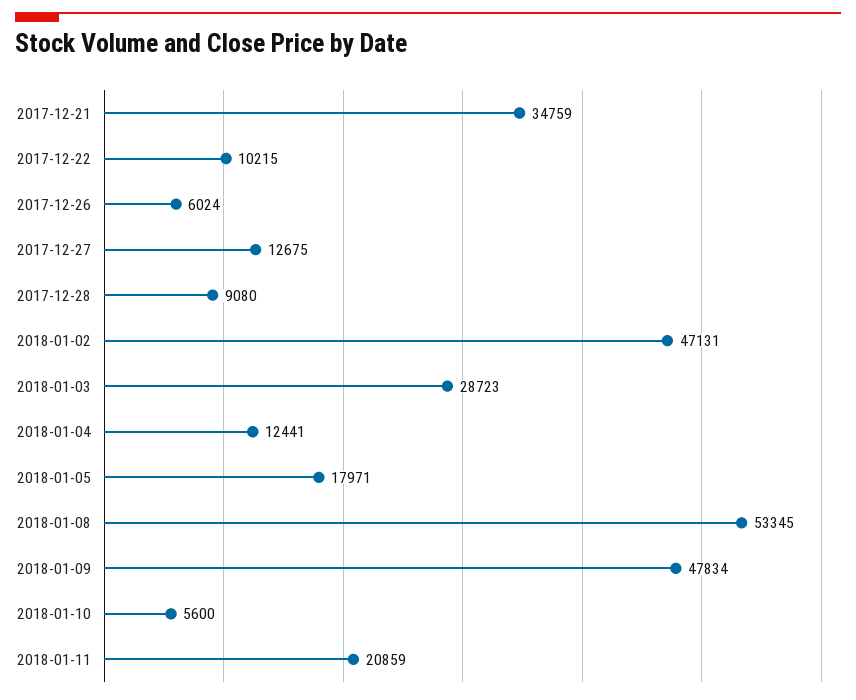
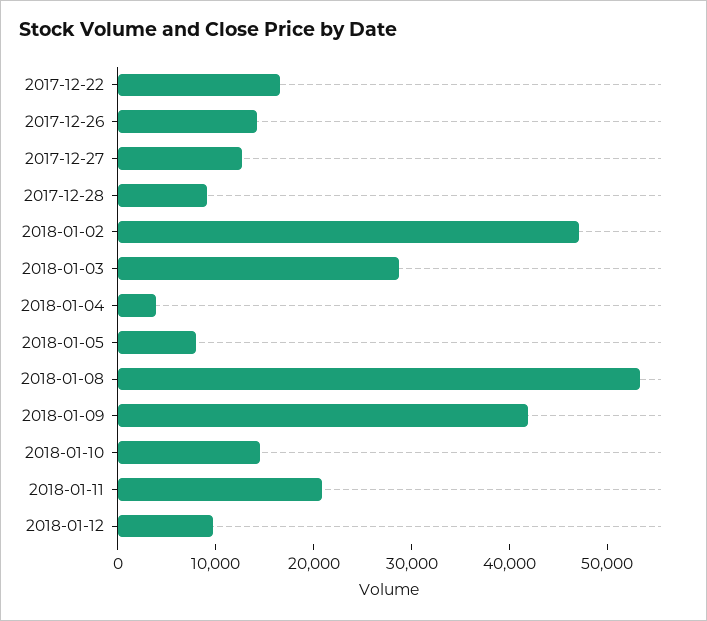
2017-12-21: 34759 -> none
2017-12-22: 10215 -> 16000
2017-12-26: 6024 -> 14000
2018-01-04: 12441 -> 4000
2018-01-05: 17971 -> 8000
2018-01-09: 47834 -> 42000
2018-01-10: 5600 -> 14000
2018-01-12: none -> 10000

